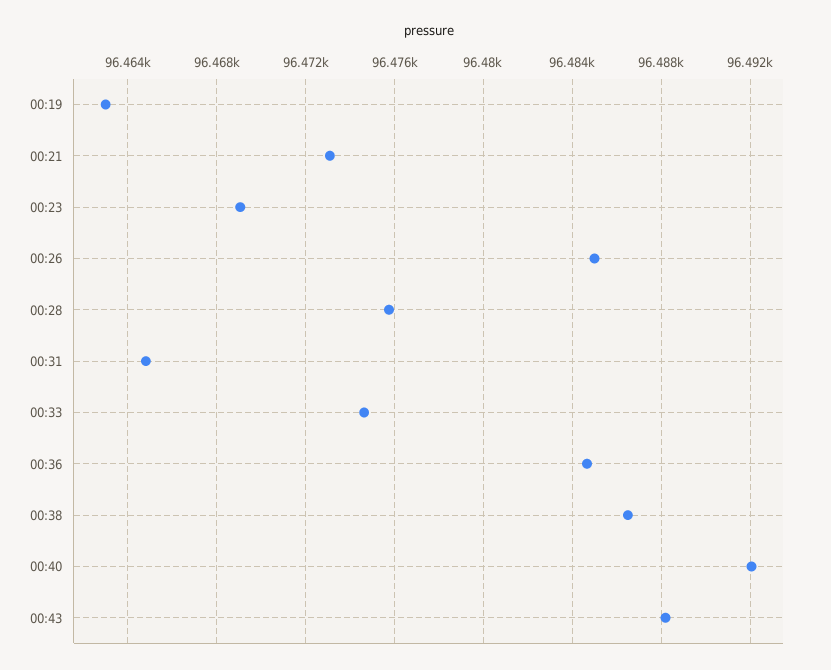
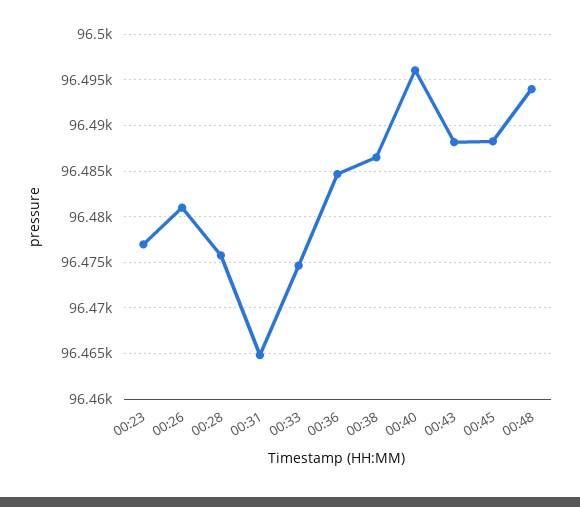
00:19: 96463 -> none
00:21: 96473 -> none
00:23: 96469 -> 96477
00:26: 96485 -> 96481
00:40: 96492 -> 96496
00:45: none -> 96488
00:48: none -> 96494

